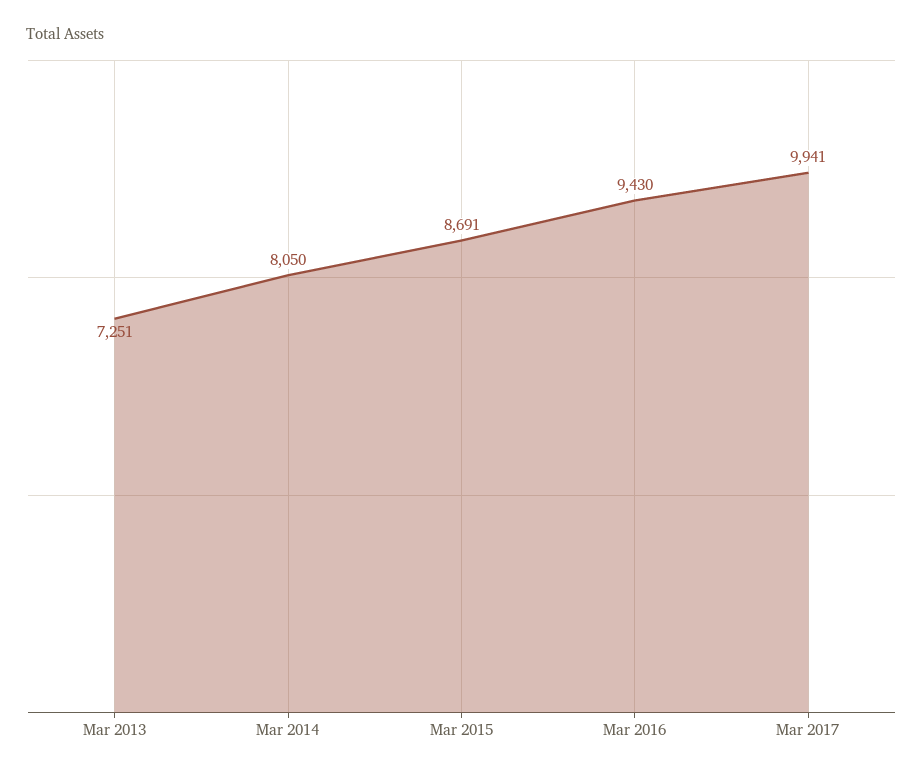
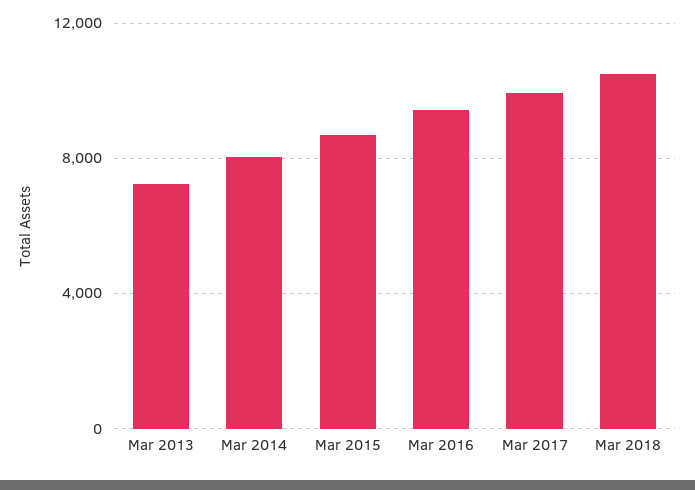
Mar 2018: none -> 10500

